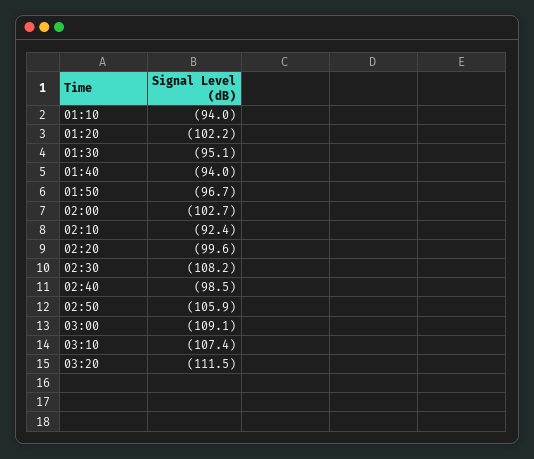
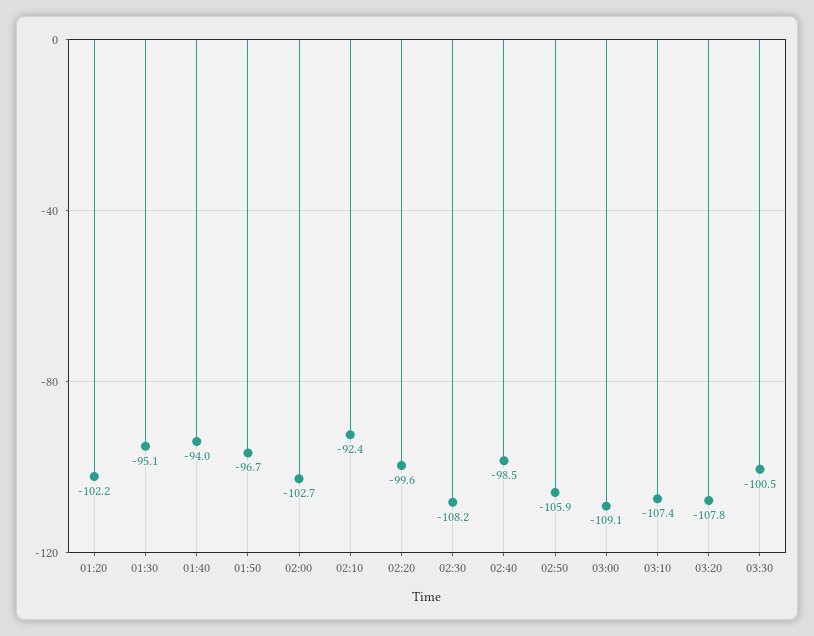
01:10: -94 -> none
03:20: -111.5 -> -107.8
03:30: none -> -100.5

